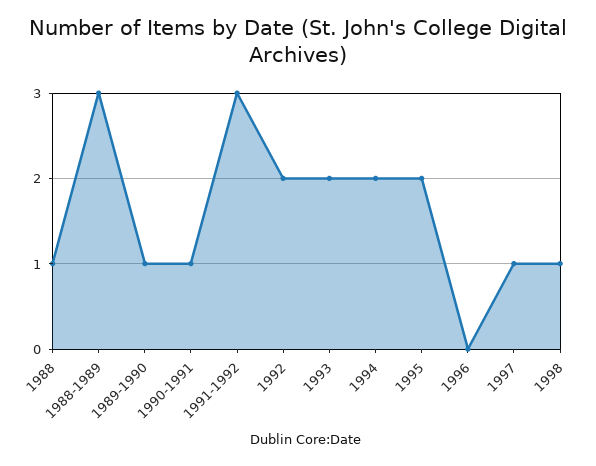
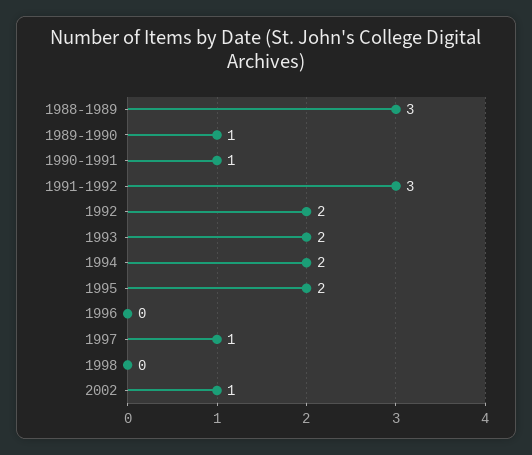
1988: 1 -> none
1998: 1 -> 0
2002: none -> 1

